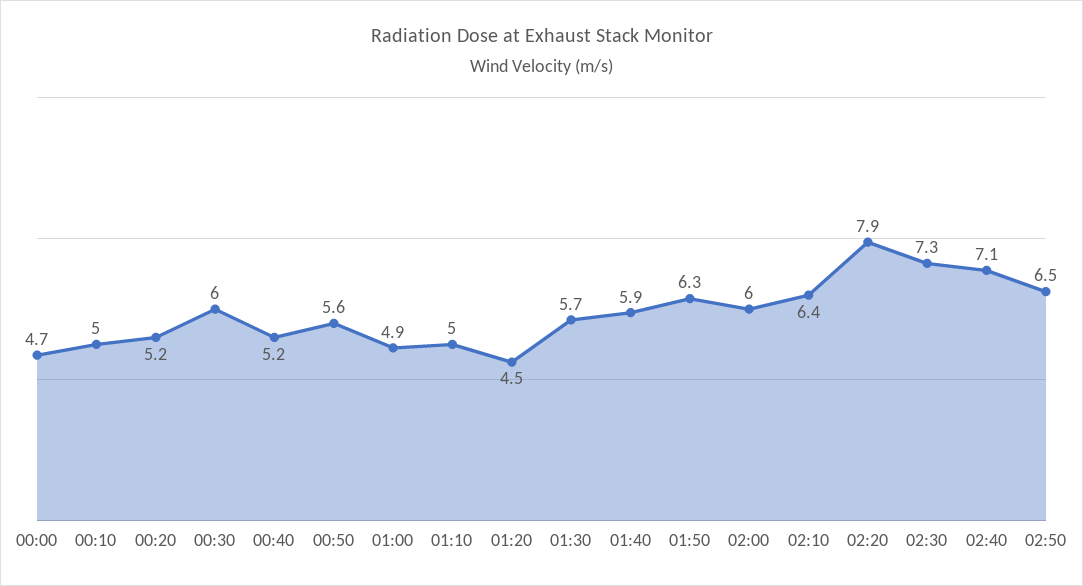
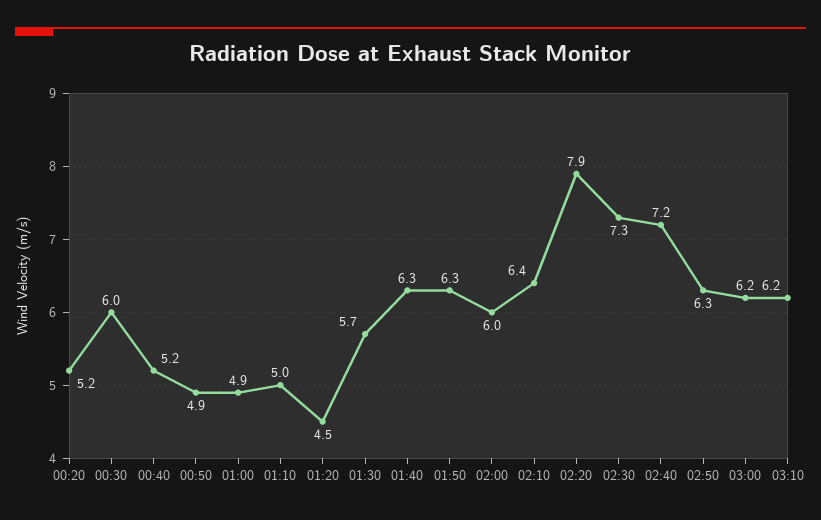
00:00: 4.7 -> none
00:10: 5 -> none
00:50: 5.6 -> 4.9
01:40: 5.9 -> 6.3
02:40: 7.1 -> 7.2
02:50: 6.5 -> 6.3
03:00: none -> 6.2
03:10: none -> 6.2

